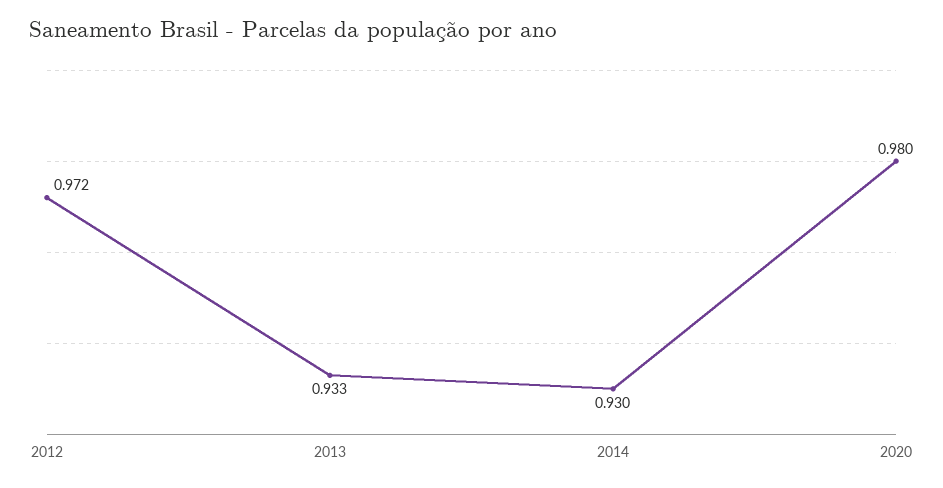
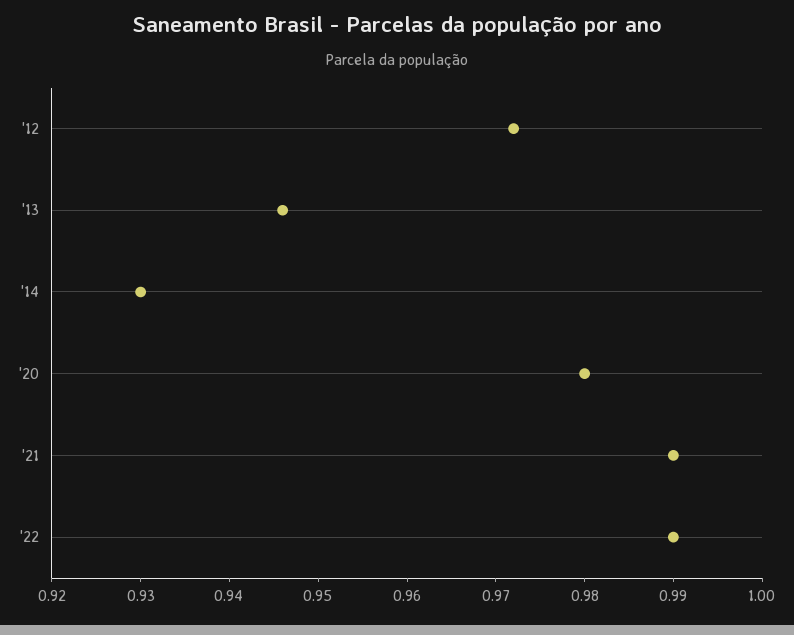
2013: 0.933 -> 0.946
'21: none -> 0.99
'22: none -> 0.99

